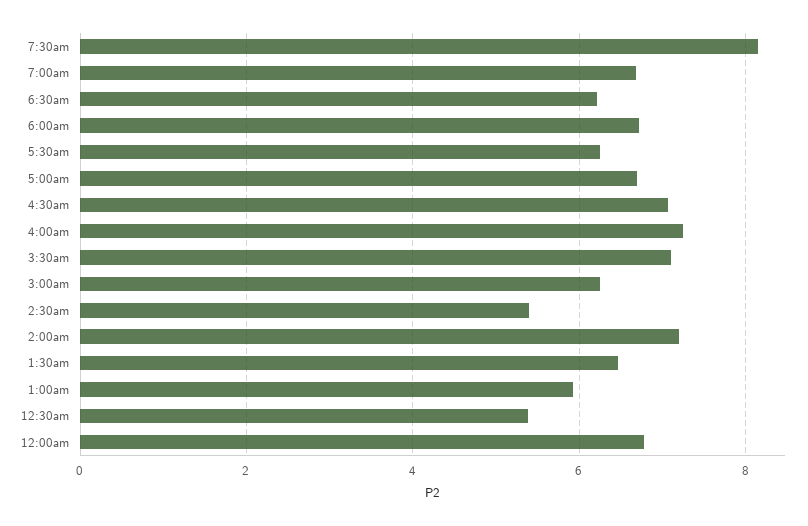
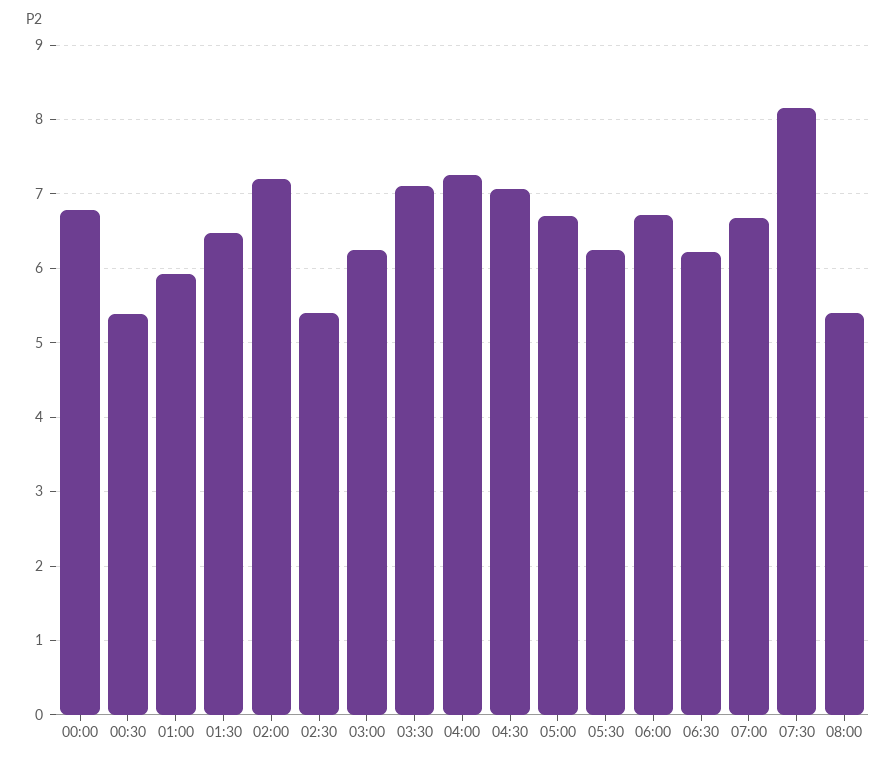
08:00: none -> 5.4

